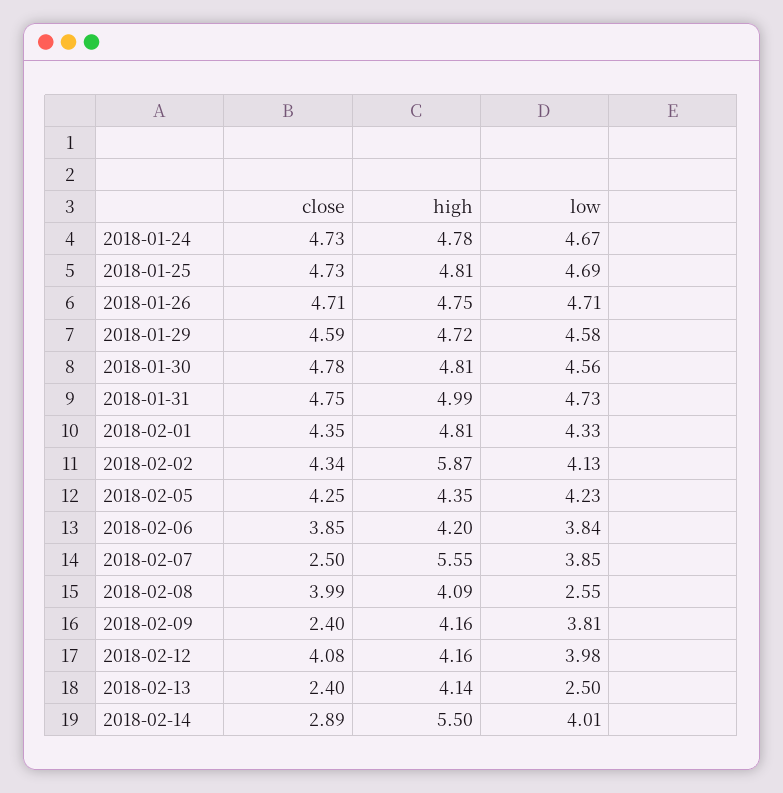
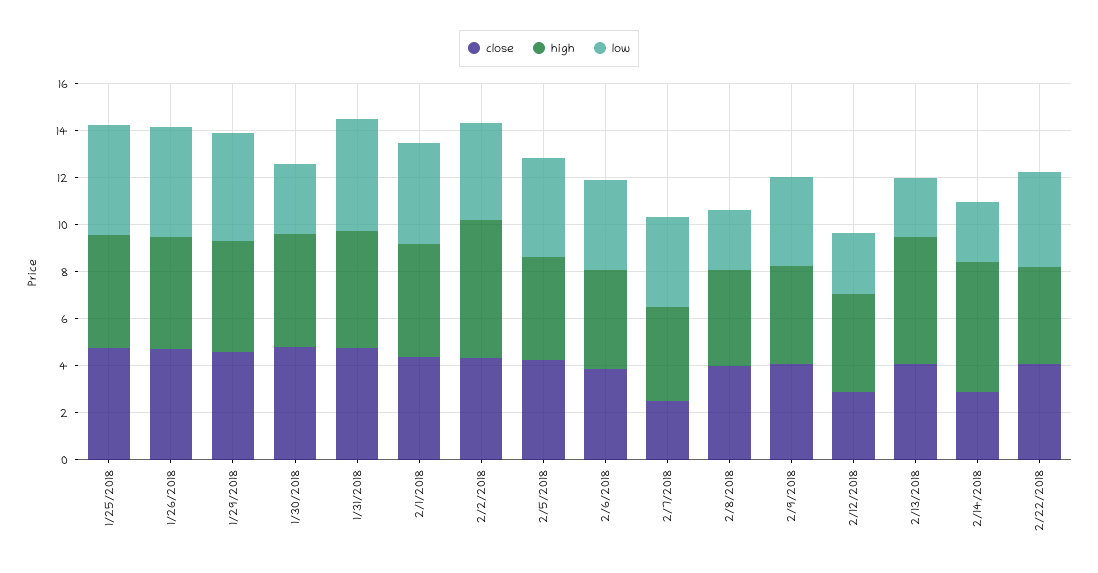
close, 2018-01-24: 4.73 -> none
high, 2018-01-24: 4.78 -> none
low, 2018-01-24: 4.67 -> none
low, 2018-01-30: 4.56 -> 3
high, 2018-02-07: 5.55 -> 4
close, 2018-02-09: 2.4 -> 4
close, 2018-02-12: 4.08 -> 3
low, 2018-02-12: 3.98 -> 2.5
close, 2018-02-13: 2.4 -> 4
high, 2018-02-13: 4.14 -> 5.5
low, 2018-02-14: 4.01 -> 2.5
close, 2/22/2018: none -> 4
high, 2/22/2018: none -> 4
low, 2/22/2018: none -> 4

